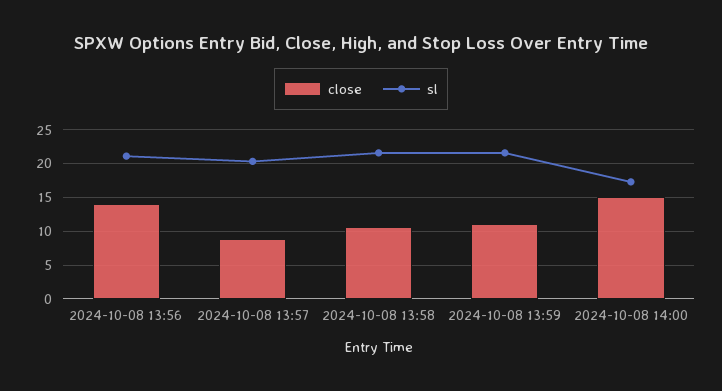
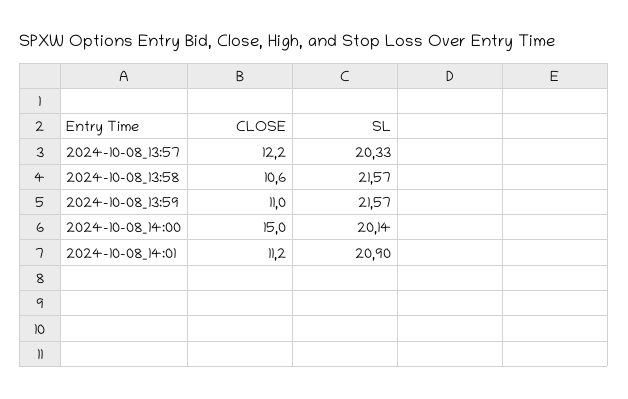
close, 2024-10-08 13:56: 14 -> none
sl, 2024-10-08 13:56: 21 -> none
close, 2024-10-08 13:57: 9 -> 12.2
sl, 2024-10-08 14:00: 17 -> 20.14
close, 2024-10-08_14:01: none -> 11.2
sl, 2024-10-08_14:01: none -> 20.9

